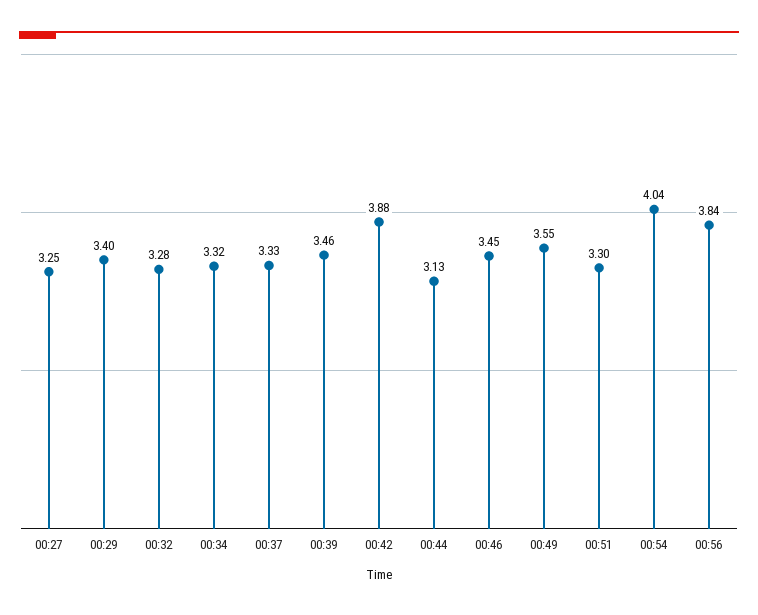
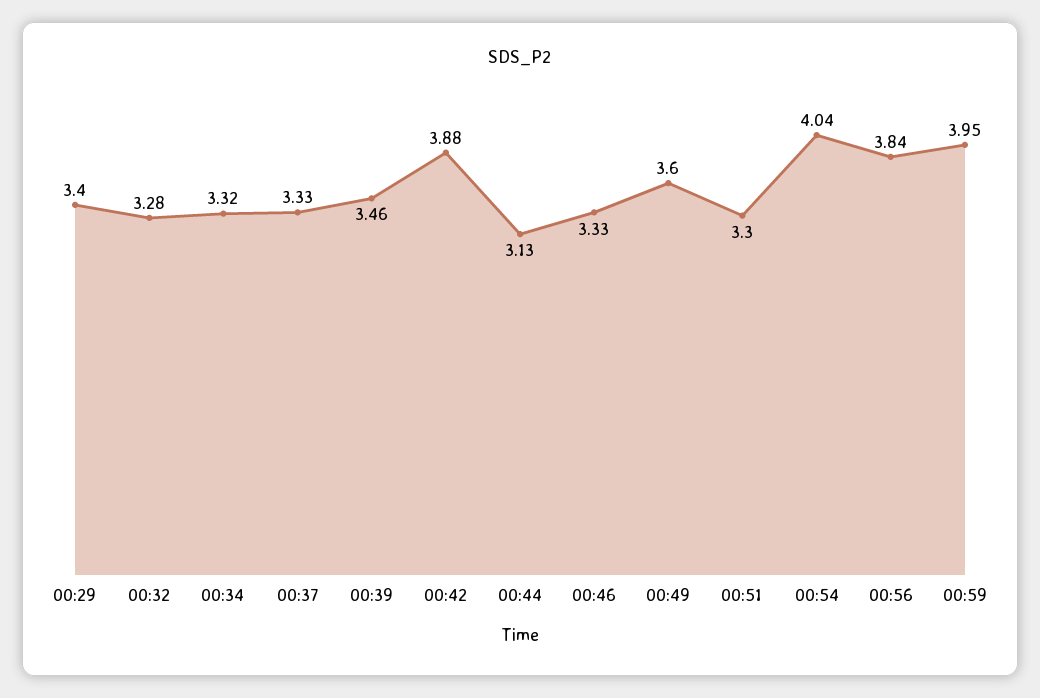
00:27: 3.25 -> none
00:46: 3.45 -> 3.33
00:49: 3.55 -> 3.6
00:59: none -> 3.95

